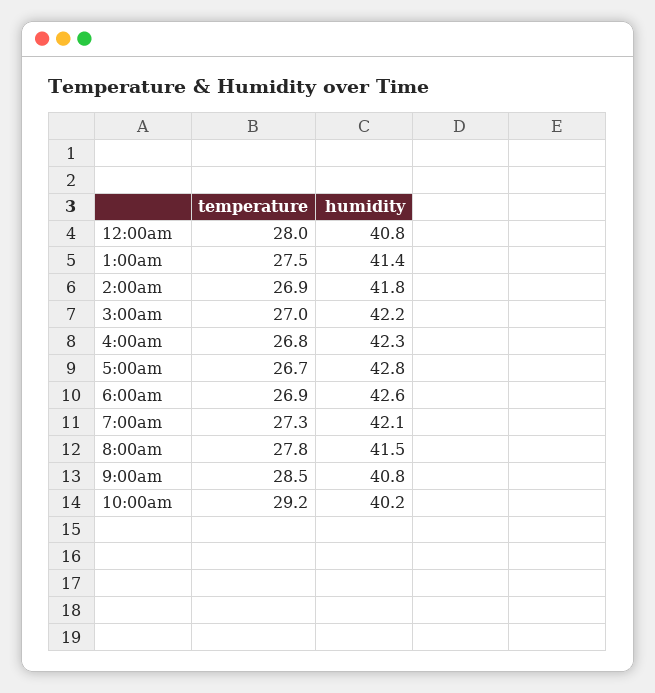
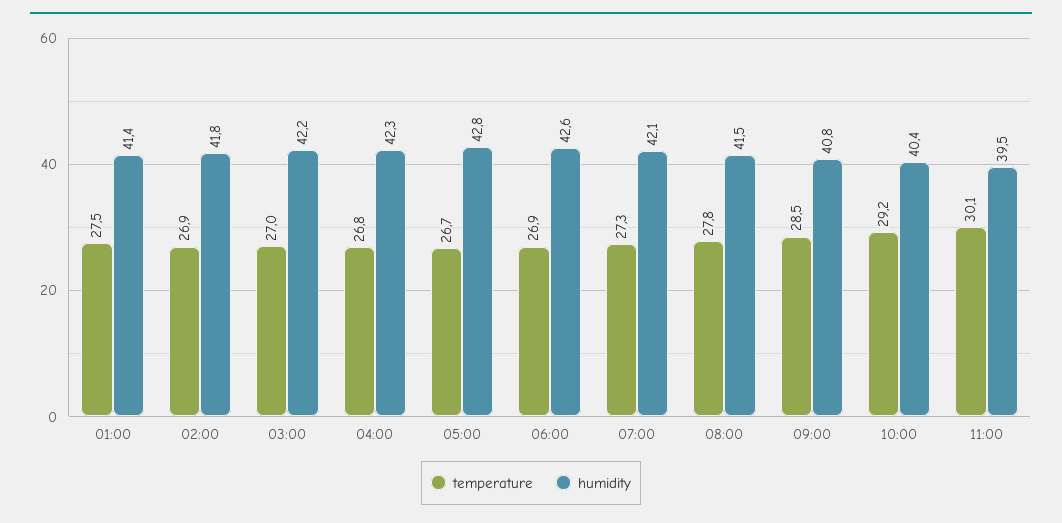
temperature, 12:00am: 28 -> none
humidity, 12:00am: 40.8 -> none
humidity, 10:00am: 40.2 -> 40.4
temperature, 11:00: none -> 30.1
humidity, 11:00: none -> 39.5

